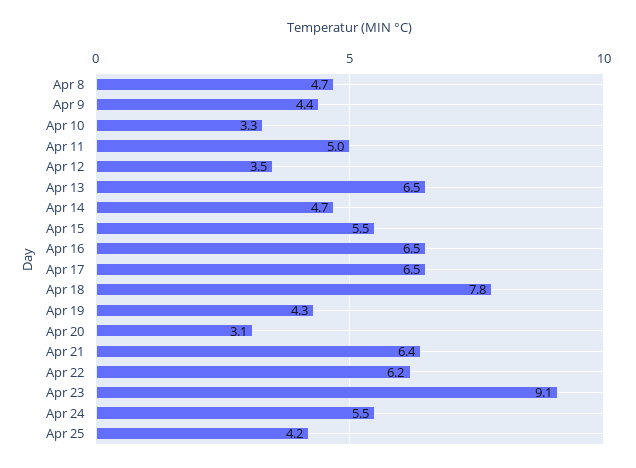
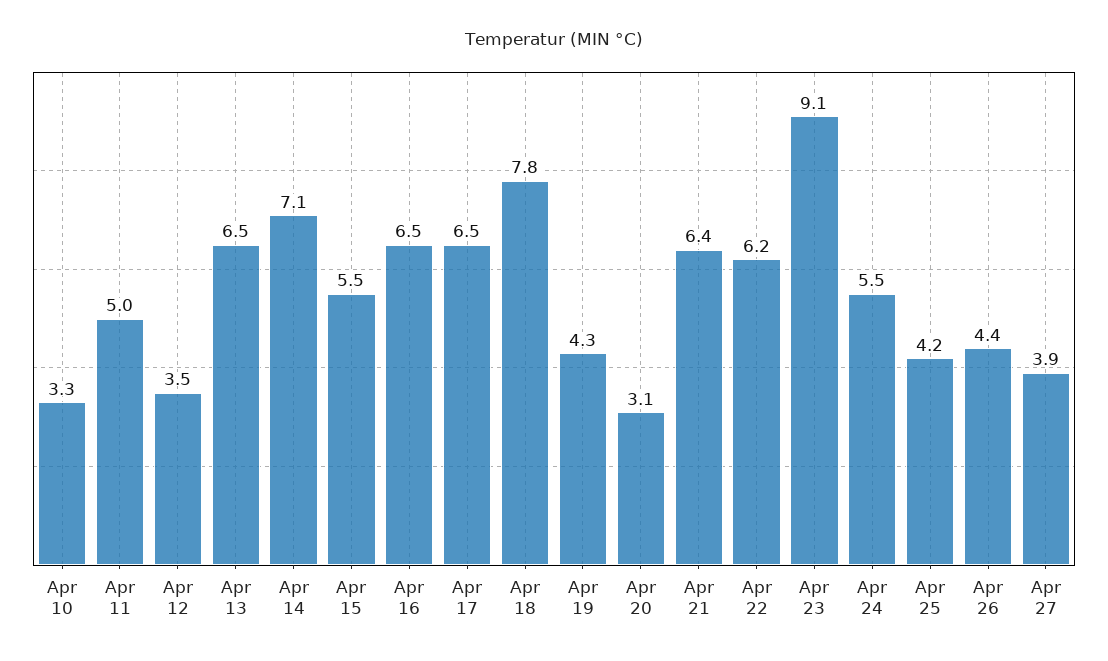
Apr 8: 4.7 -> none
Apr 9: 4.4 -> none
Apr 14: 4.7 -> 7.1
Apr 26: none -> 4.4
Apr 27: none -> 3.9

